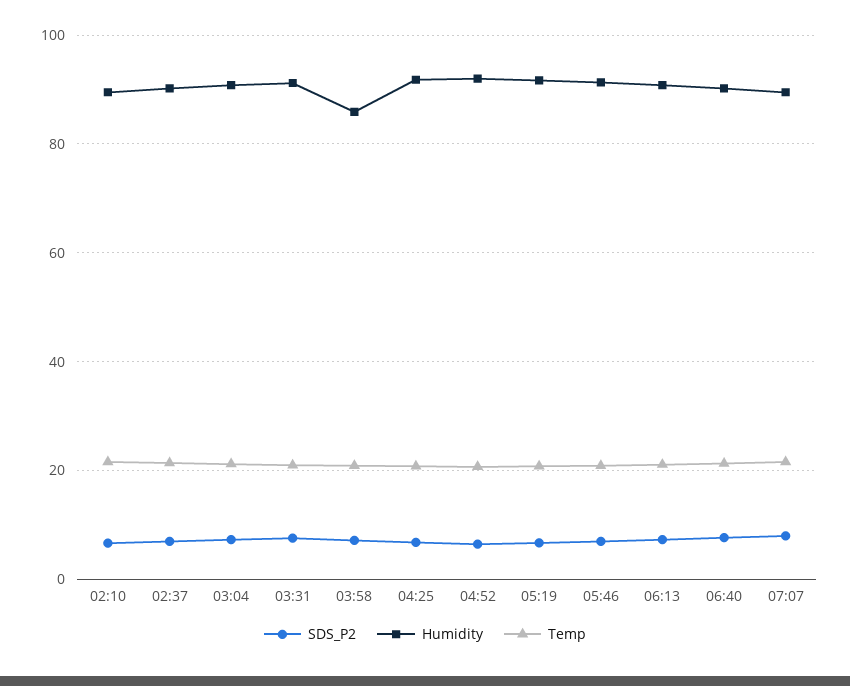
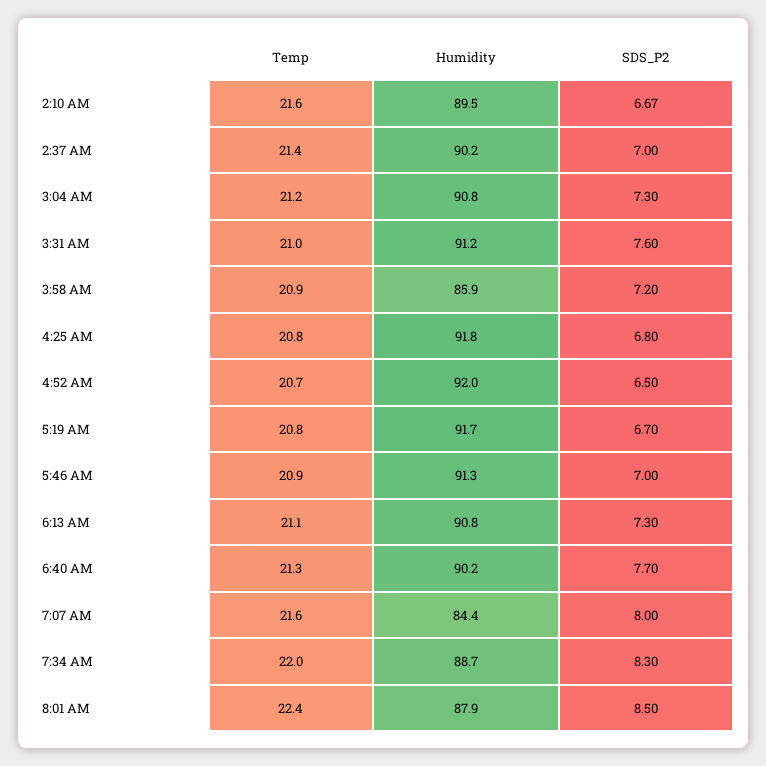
Humidity, 07:07: 90 -> 84.4
Temp, 7:34 AM: none -> 22
Humidity, 7:34 AM: none -> 88.7
SDS_P2, 7:34 AM: none -> 8.3
Temp, 8:01 AM: none -> 22.4
Humidity, 8:01 AM: none -> 87.9
SDS_P2, 8:01 AM: none -> 8.5

